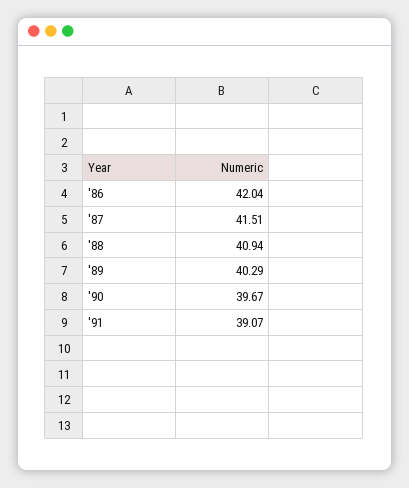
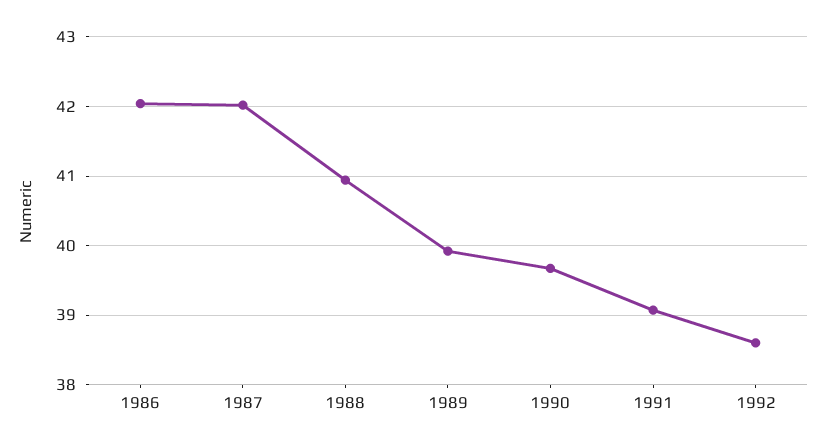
'87: 41.51 -> 42
'89: 40.29 -> 39.9
1992: none -> 38.6

